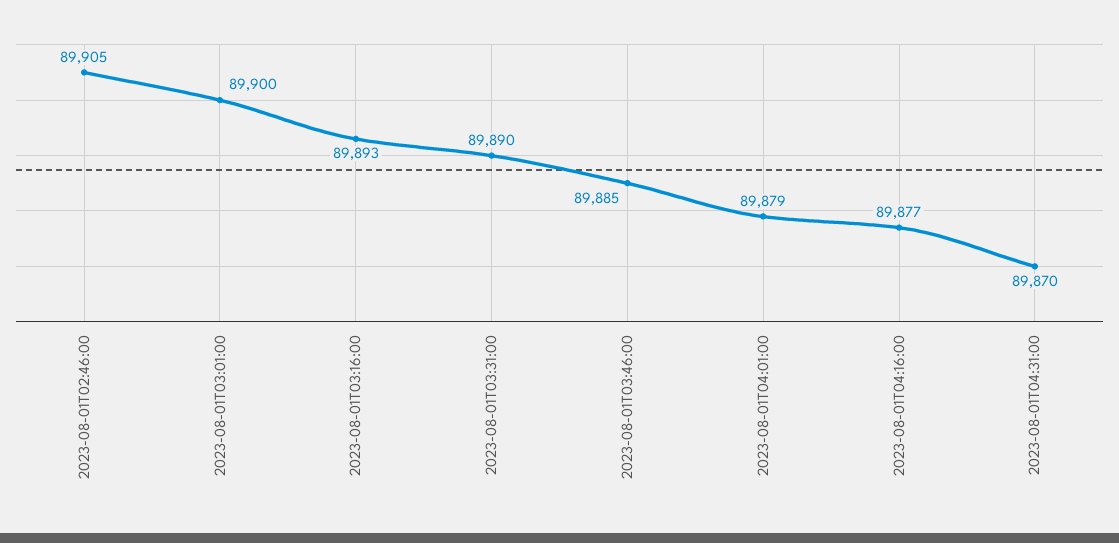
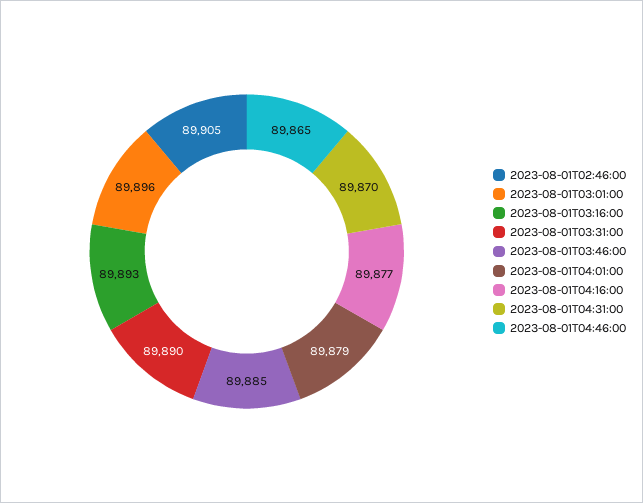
2023-08-01T03:01:00: 89900 -> 89896
2023-08-01T04:46:00: none -> 89865

